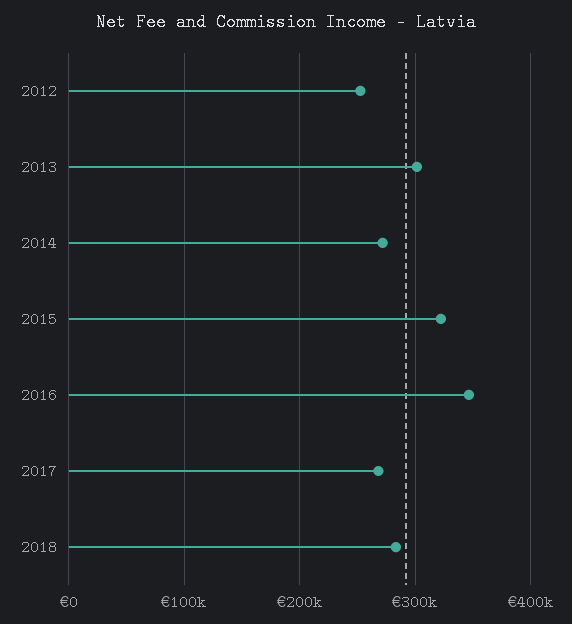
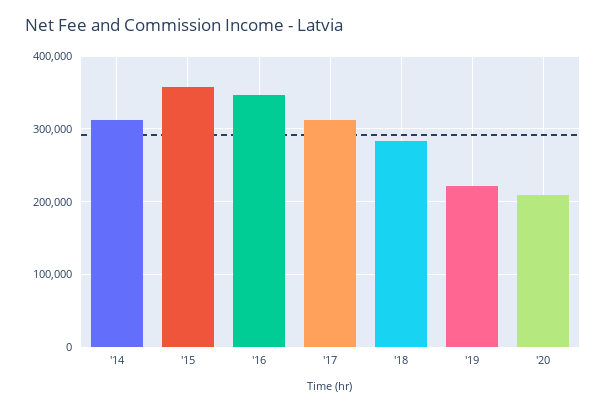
2012: 250000 -> none
2013: 300000 -> none
2014: 270000 -> 310000
2015: 320000 -> 360000
2017: 270000 -> 310000
'19: none -> 220000
'20: none -> 210000

